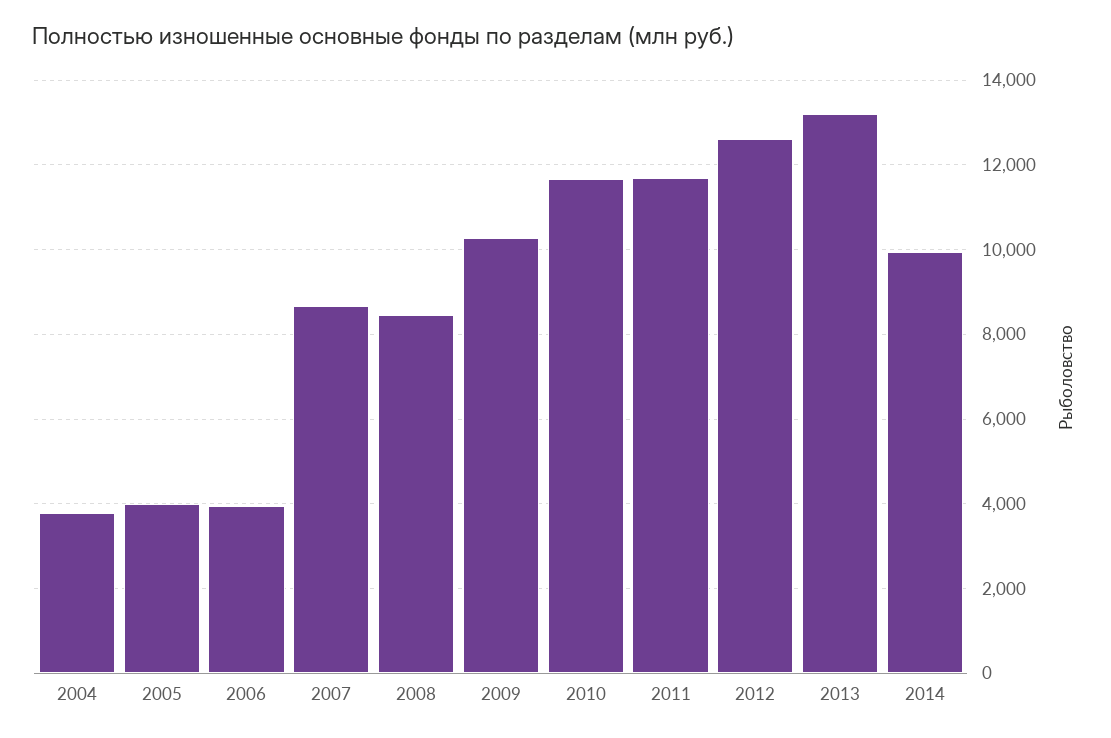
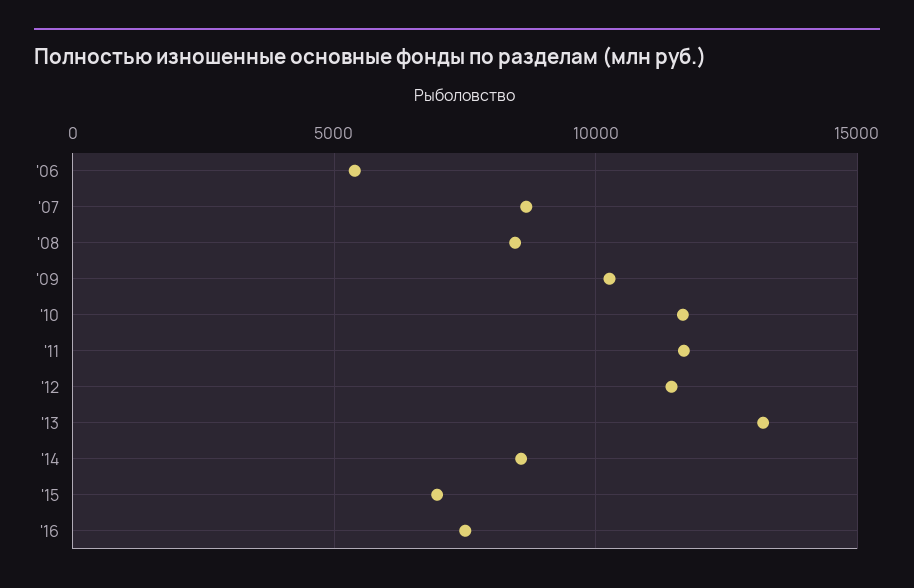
2004: 3800 -> none
2005: 4000 -> none
2006: 4000 -> 5500
2012: 12600 -> 11500
2014: 10000 -> 8500
'15: none -> 7000
'16: none -> 7500

